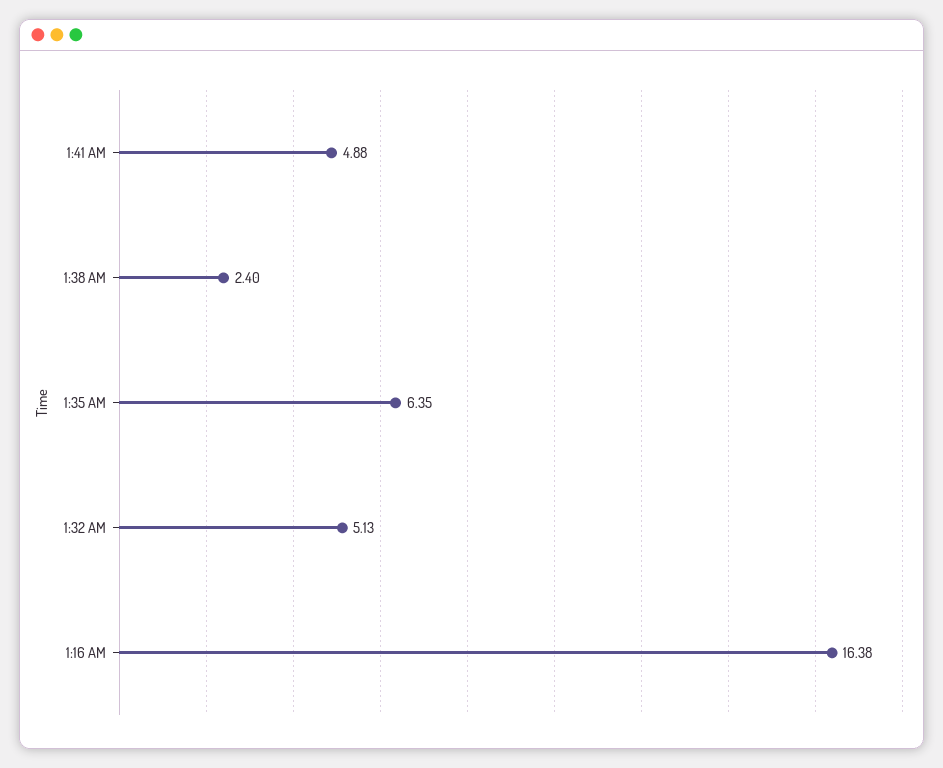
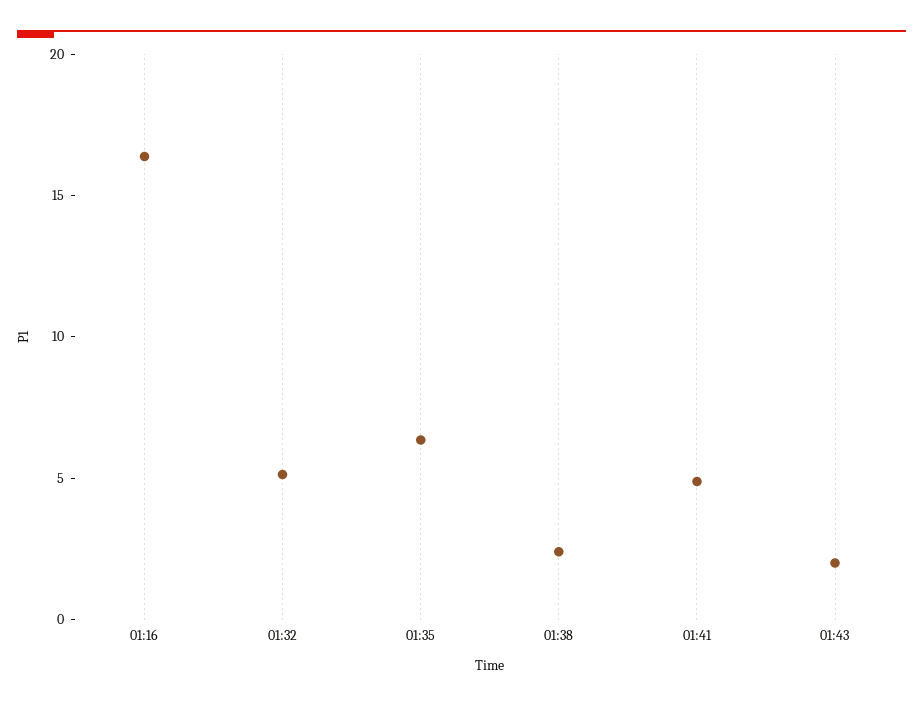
01:43: none -> 2

